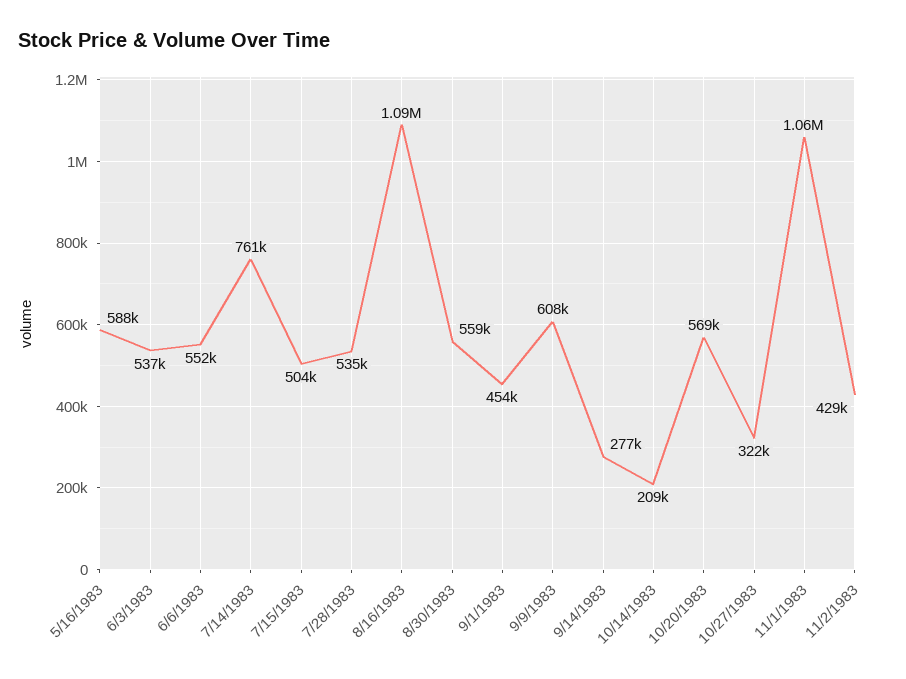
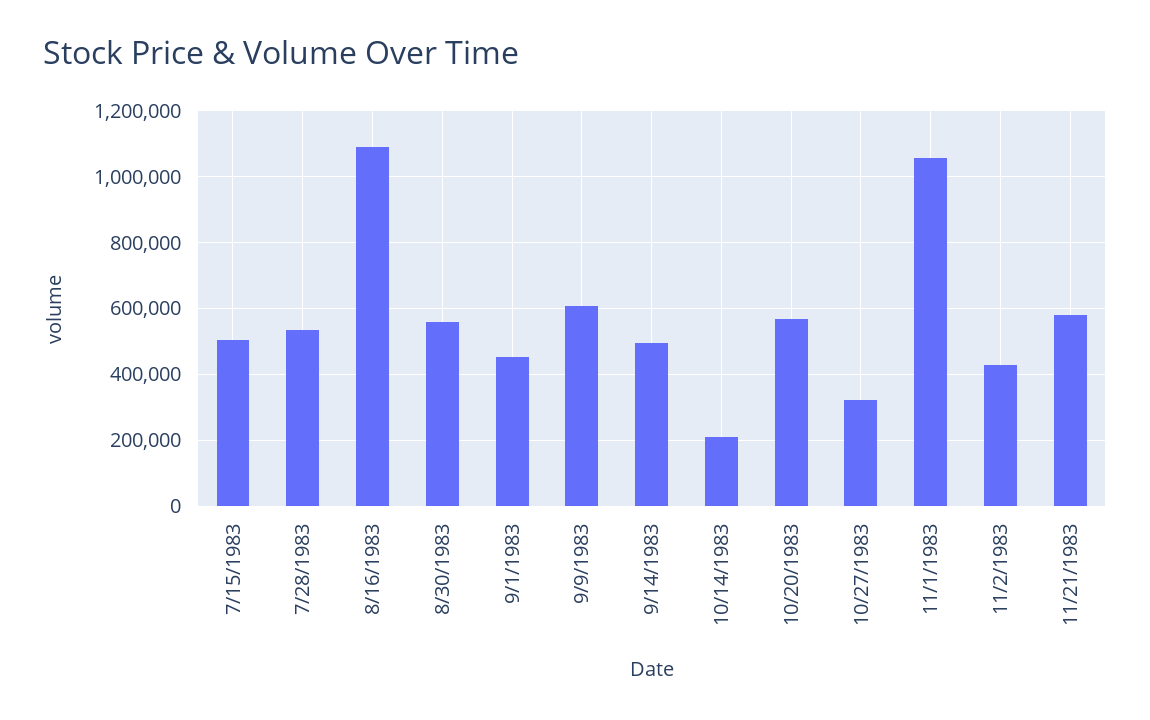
5/16/1983: 588000 -> none
6/3/1983: 537000 -> none
6/6/1983: 552000 -> none
7/14/1983: 761000 -> none
9/14/1983: 277000 -> 500000
11/21/1983: none -> 580000

